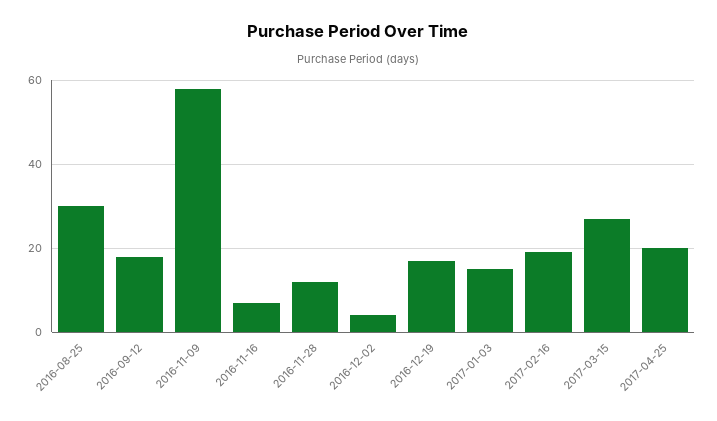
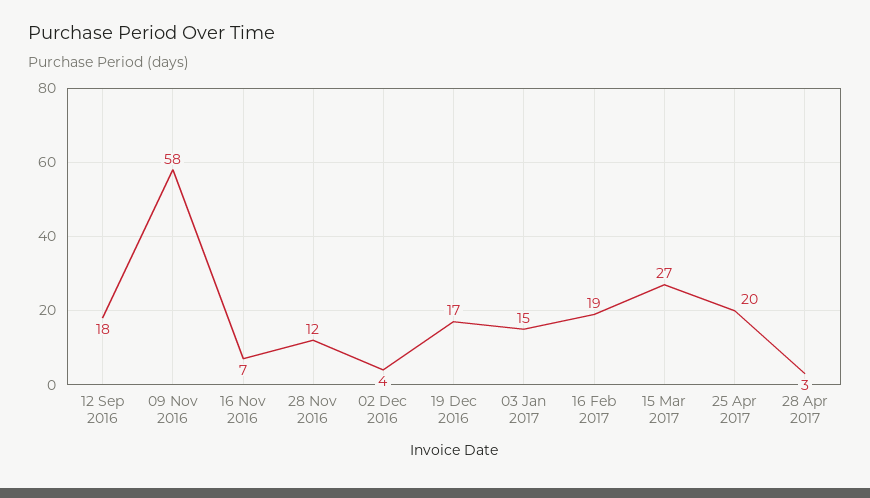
2016-08-25: 30 -> none
28 Apr 2017: none -> 3

